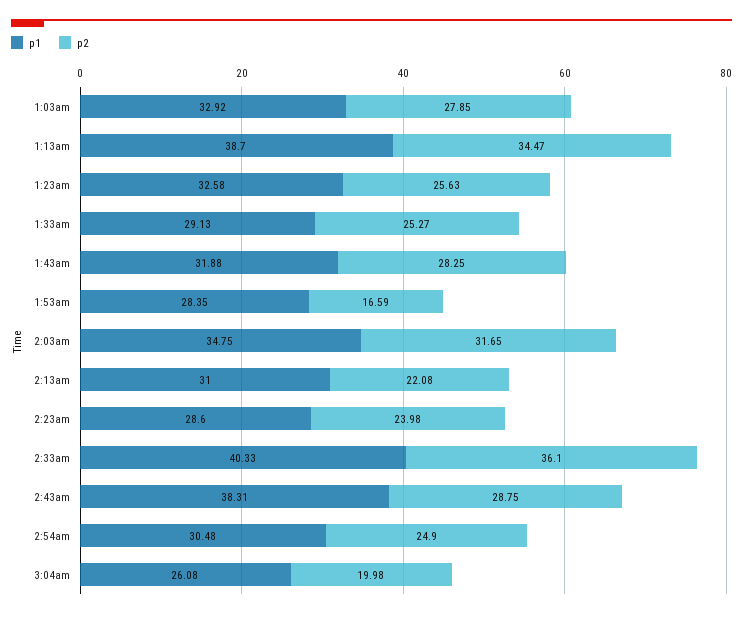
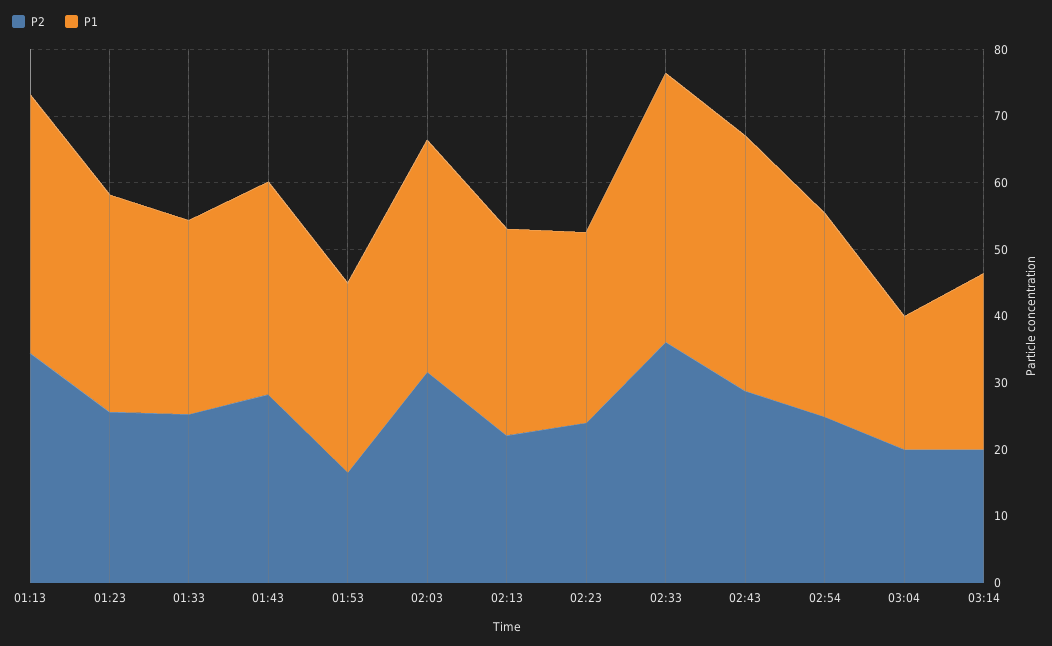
p1, 1:03am: 32.92 -> none
p2, 1:03am: 27.85 -> none
p1, 3:04am: 26.08 -> 20
p2, 03:14: none -> 20
p1, 03:14: none -> 26

